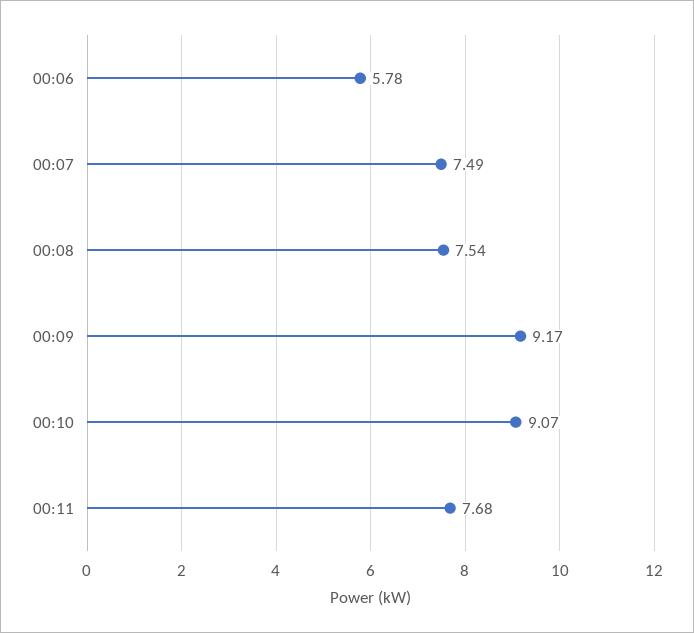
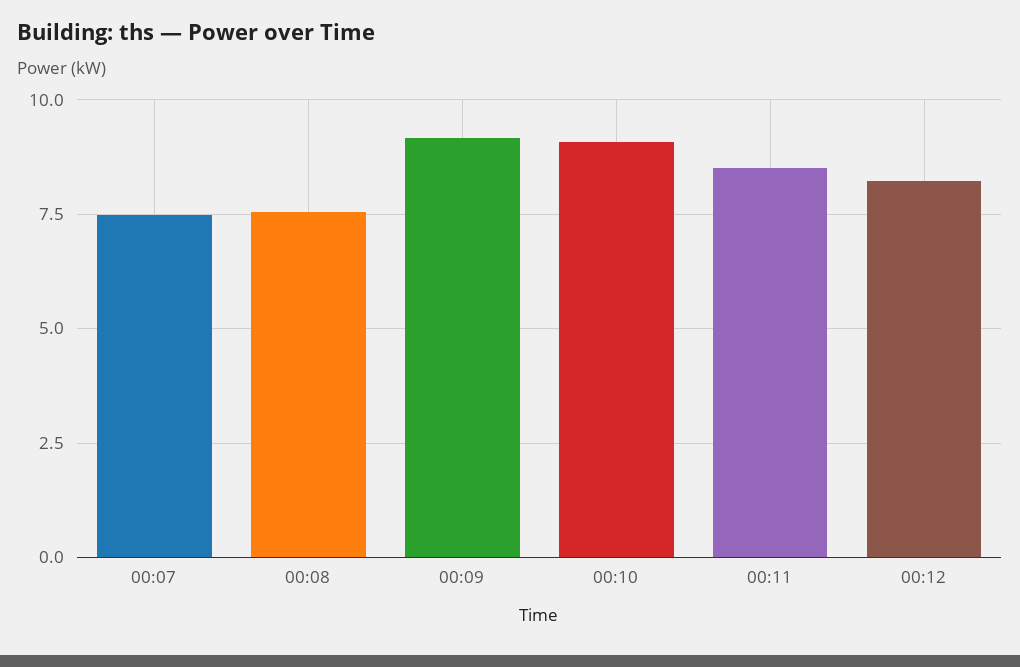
00:06: 5.78 -> none
00:11: 7.68 -> 8.5
00:12: none -> 8.25

